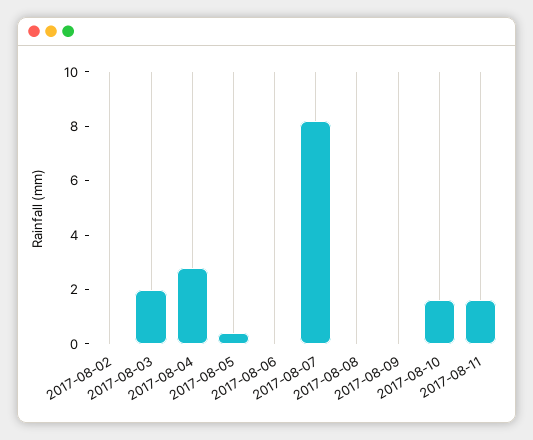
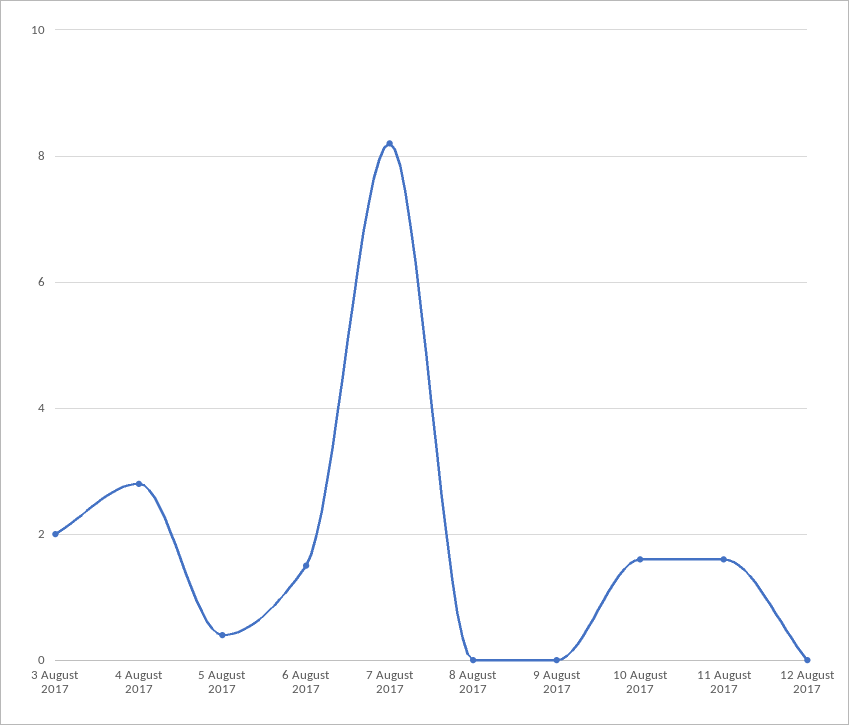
2017-08-02: 0 -> none
2017-08-06: 0 -> 1.5
12 August 2017: none -> 0

